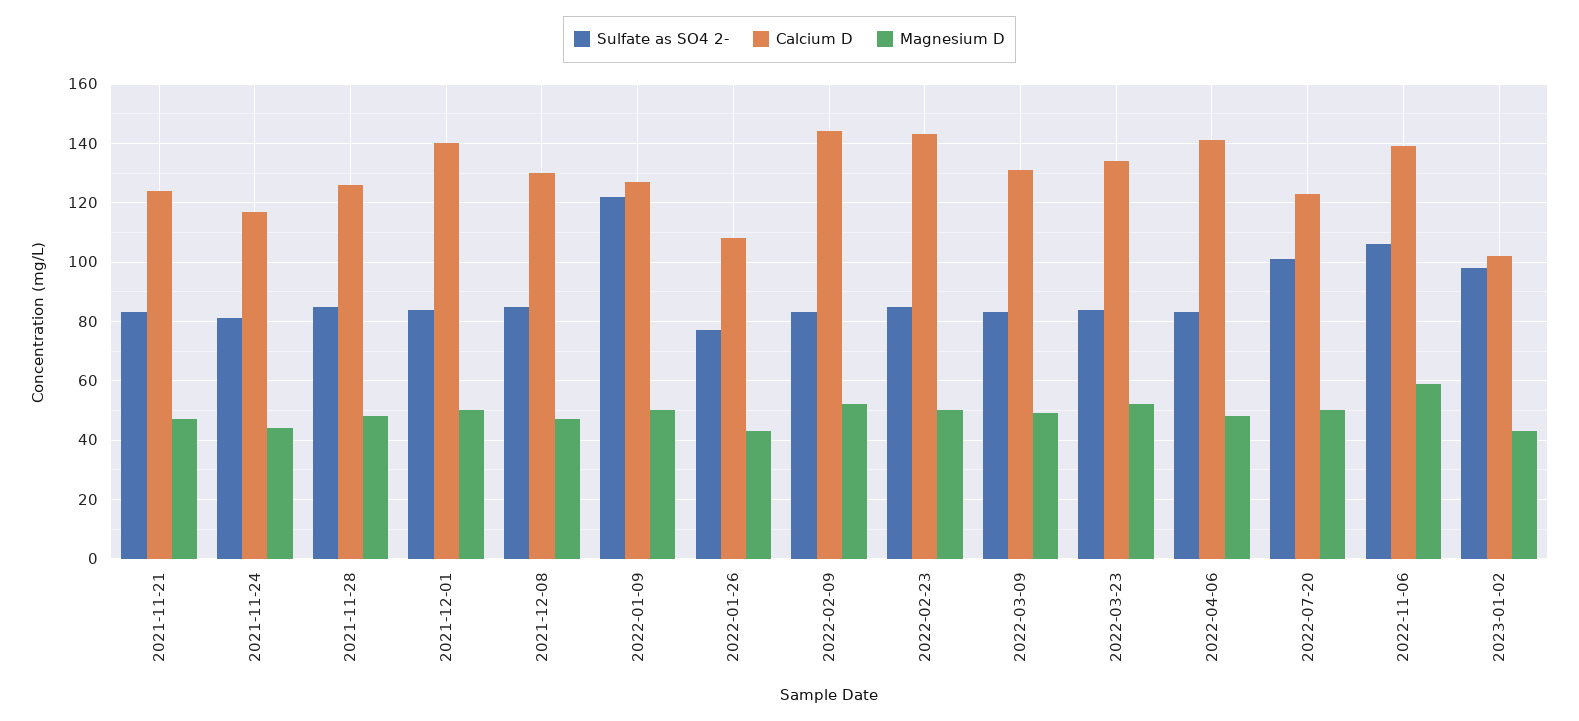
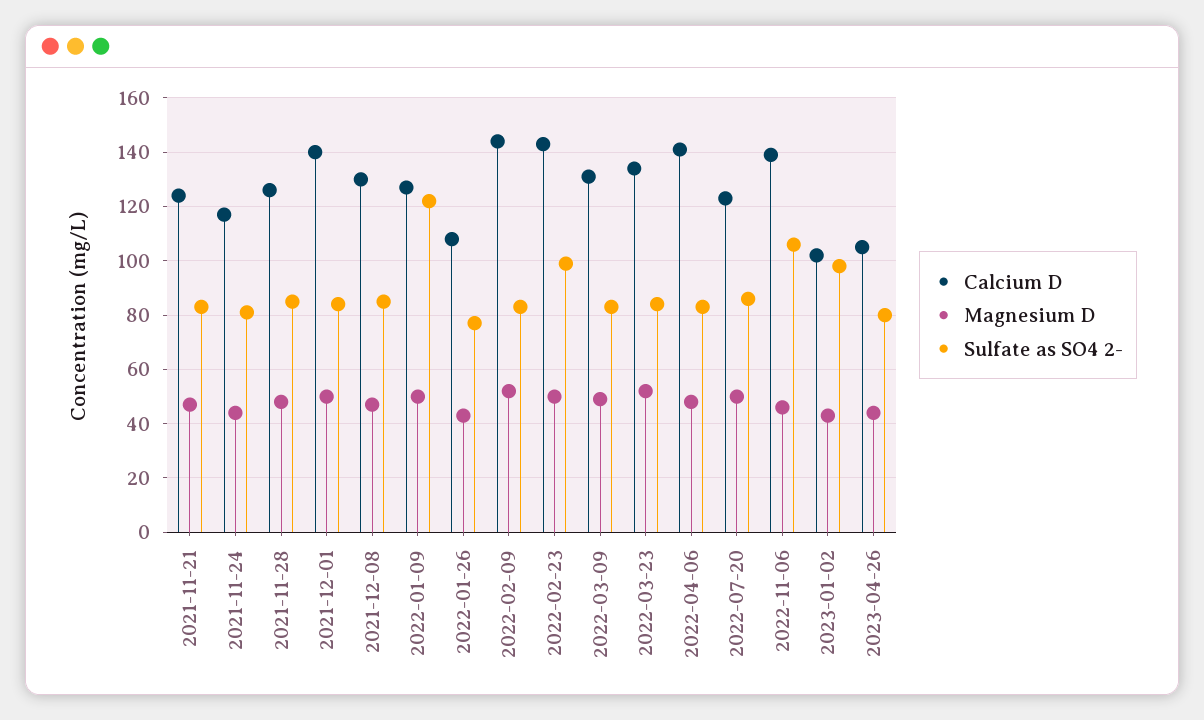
Sulfate as SO4 2-, 2022-02-23: 85 -> 100
Sulfate as SO4 2-, 2022-07-20: 100 -> 85
Magnesium D, 2022-11-06: 60 -> 45
Calcium D, 2023-04-26: none -> 105
Magnesium D, 2023-04-26: none -> 45
Sulfate as SO4 2-, 2023-04-26: none -> 80

